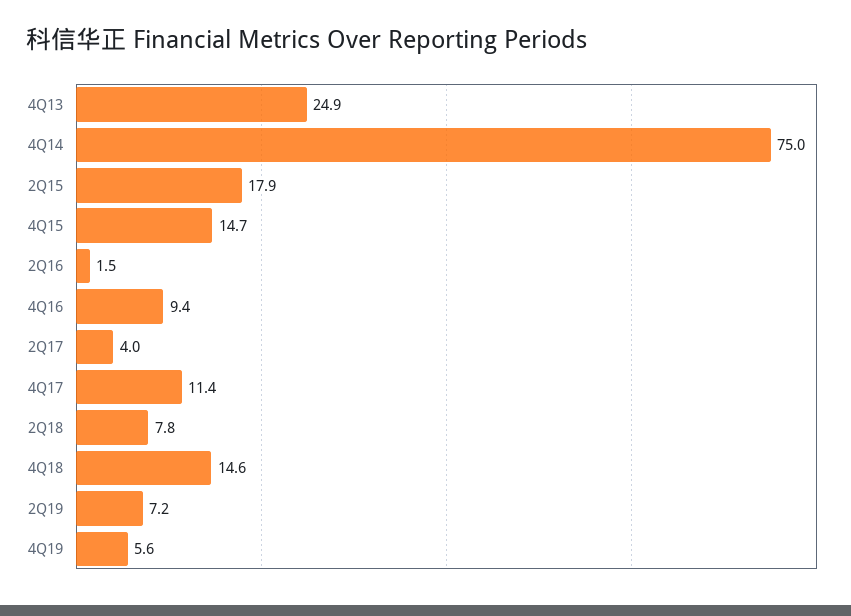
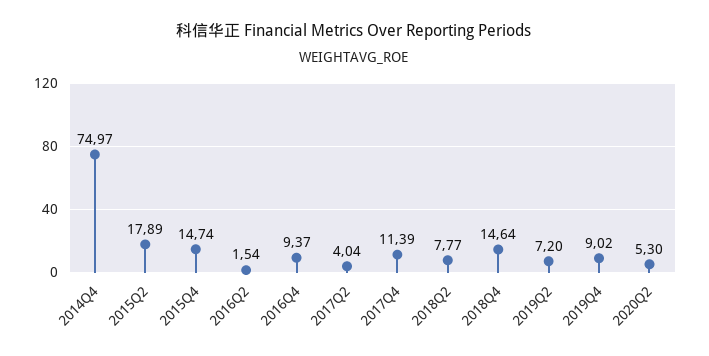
4Q13: 24.9 -> none
4Q19: 5.6 -> 9.02
2020Q2: none -> 5.3

